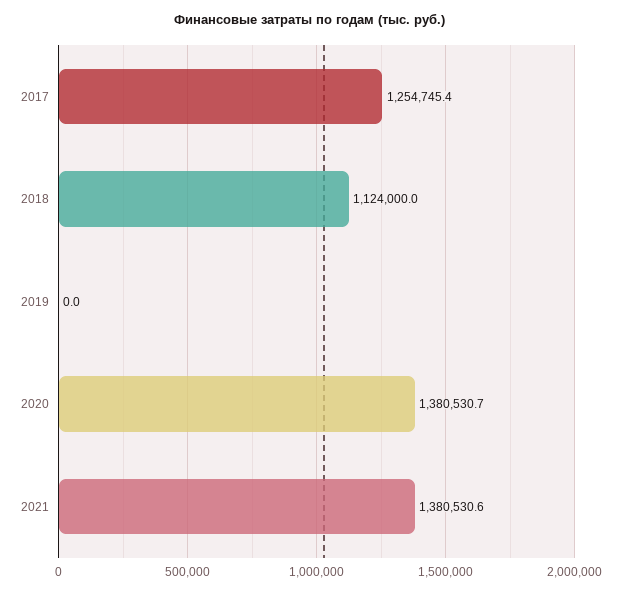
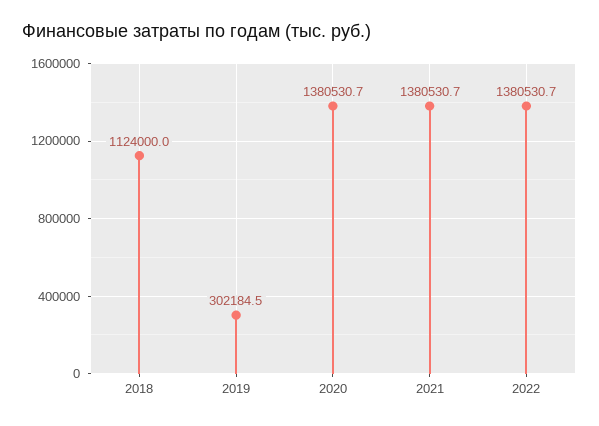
2017: 1254745.4 -> none
2019: 0 -> 302184.5
2021: 1380530.6 -> 1380530.7
2022: none -> 1380530.7

